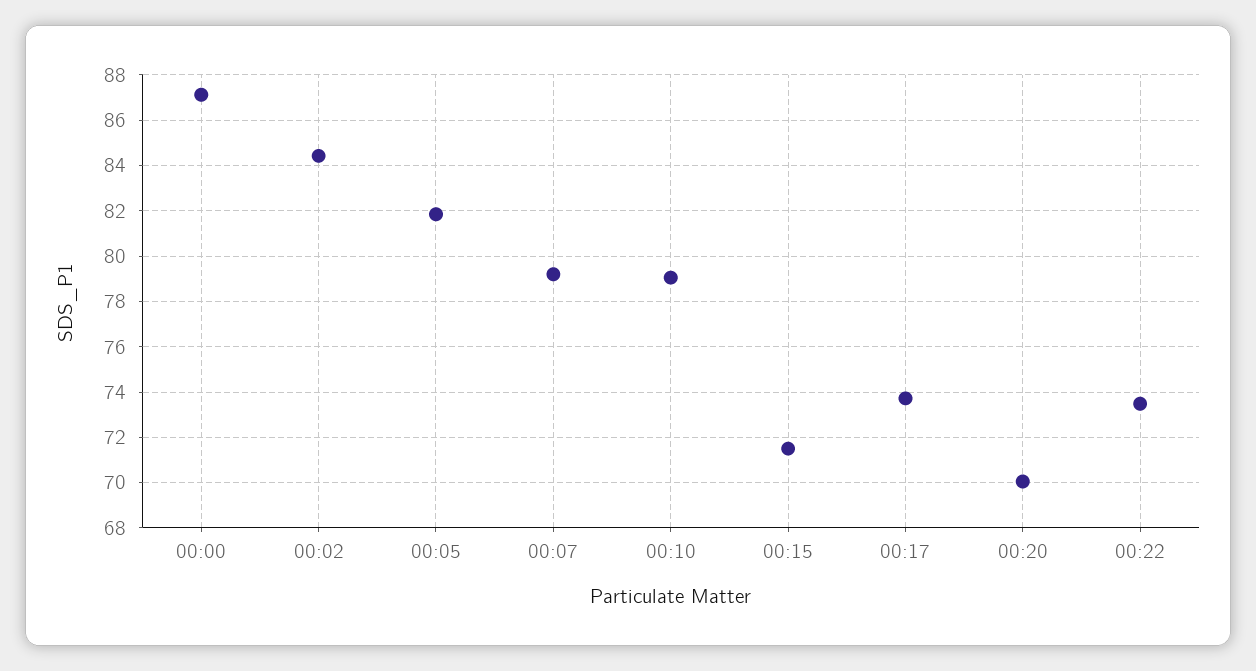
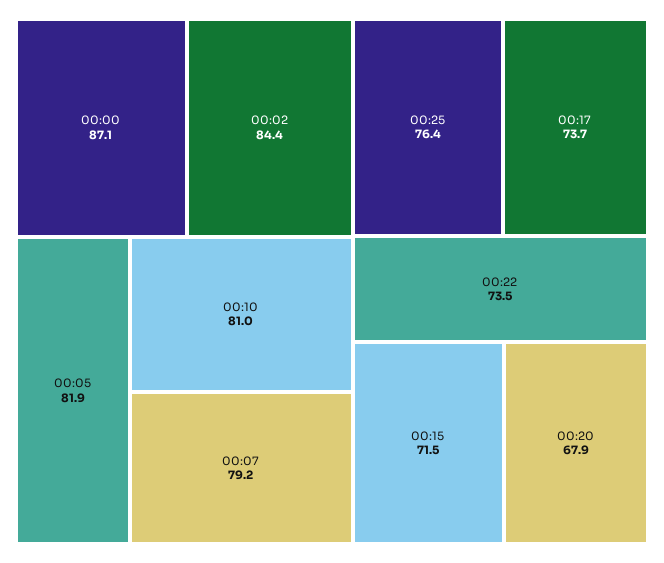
00:10: 79 -> 81
00:20: 70 -> 67.9
00:25: none -> 76.4

